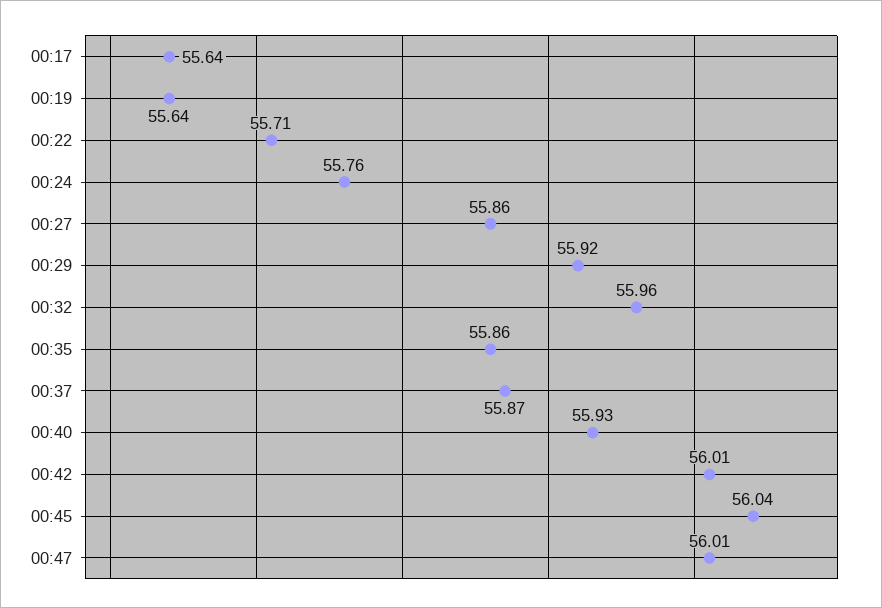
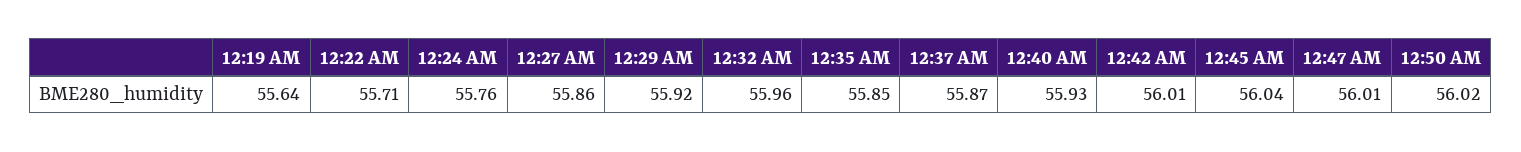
00:17: 55.64 -> none
00:35: 55.86 -> 55.85
12:50 AM: none -> 56.02

